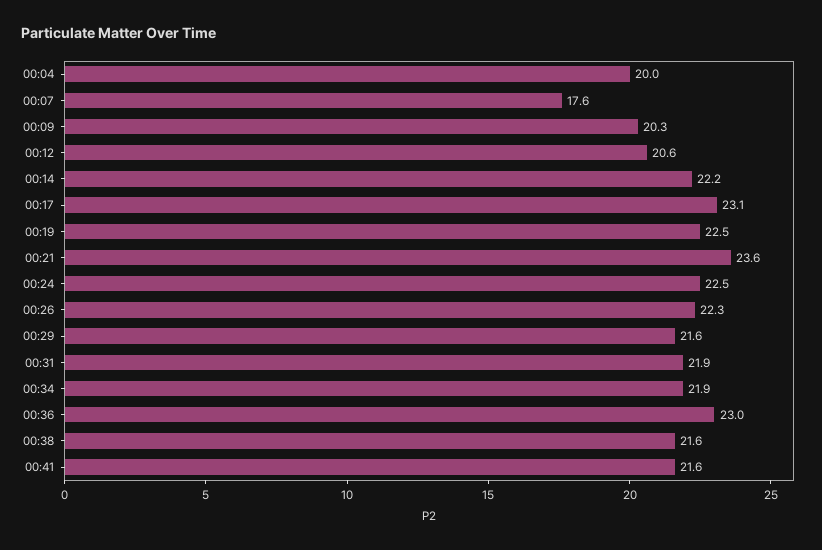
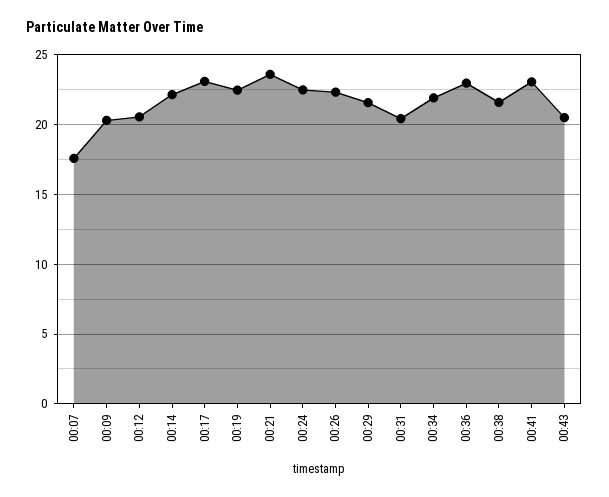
00:04: 20 -> none
00:31: 21.9 -> 20.5
00:41: 21.6 -> 23
00:43: none -> 20.5

